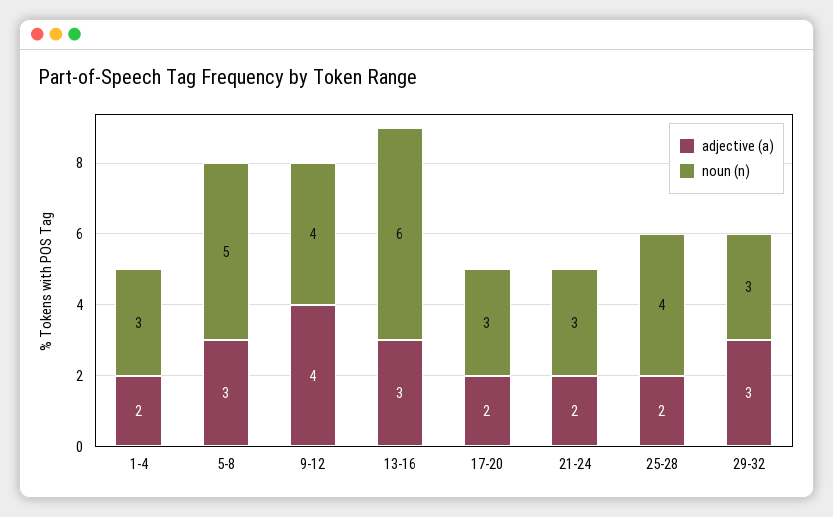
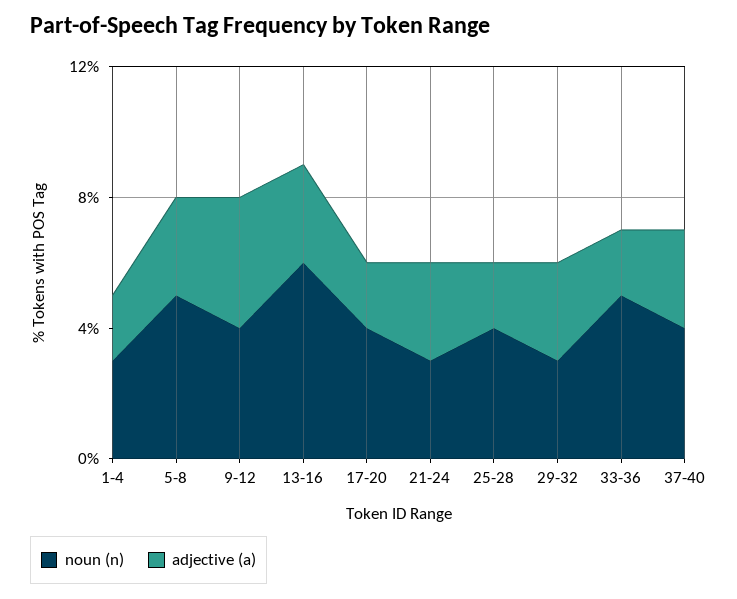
noun (n), 17-20: 3 -> 4
adjective (a), 21-24: 2 -> 3
noun (n), 33-36: none -> 5
adjective (a), 33-36: none -> 2
noun (n), 37-40: none -> 4
adjective (a), 37-40: none -> 3

